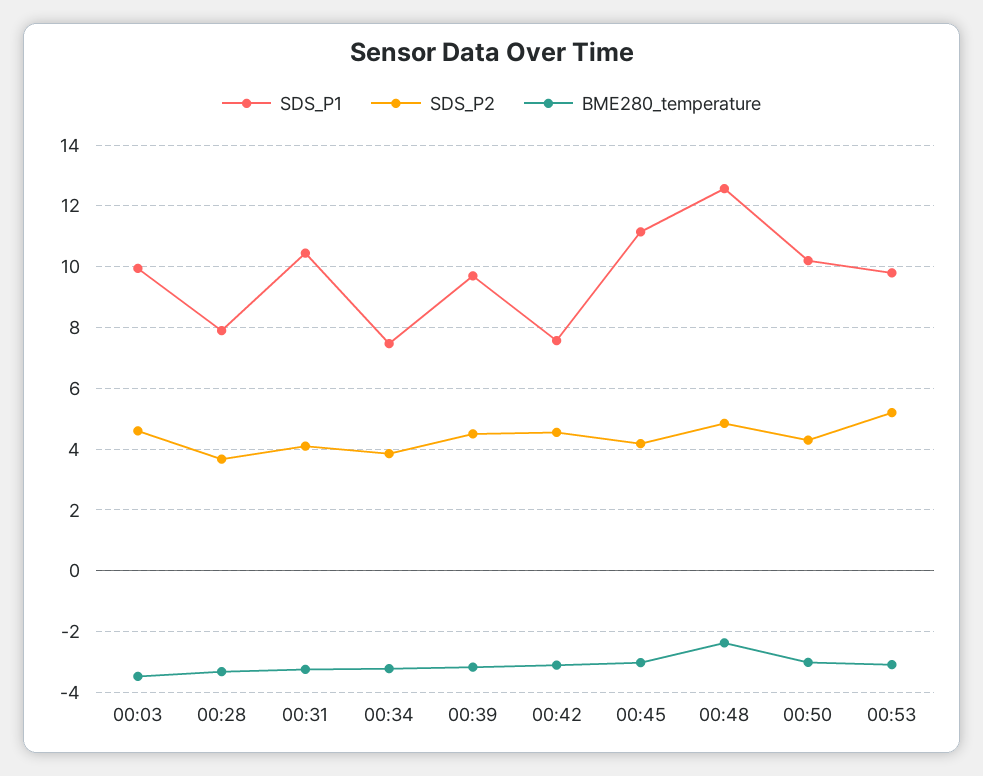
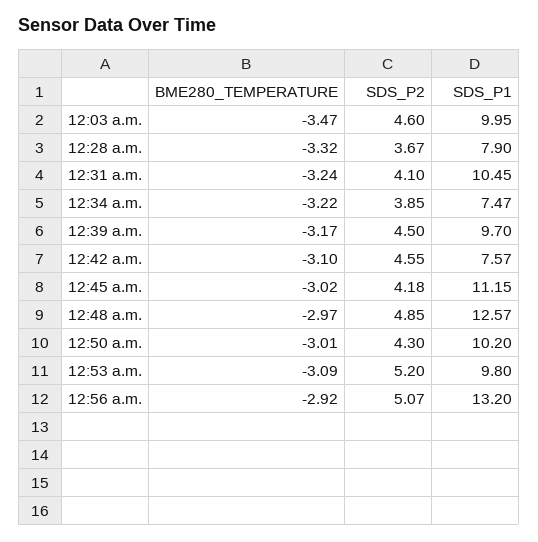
BME280_temperature, 00:48: -2.4 -> -2.97
BME280_temperature, 12:56 a.m.: none -> -2.92
SDS_P2, 12:56 a.m.: none -> 5.07
SDS_P1, 12:56 a.m.: none -> 13.2

